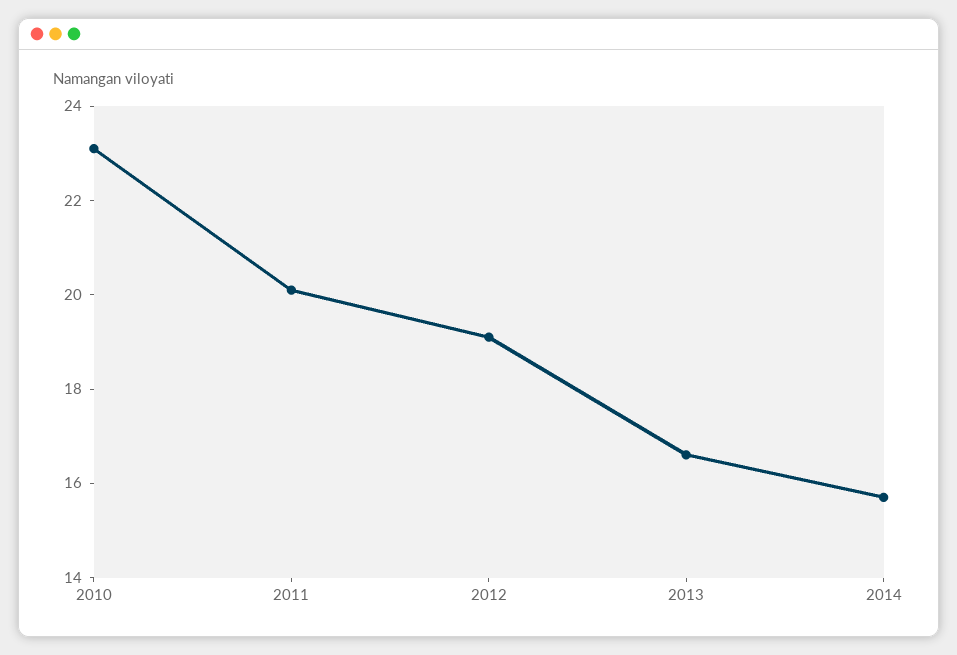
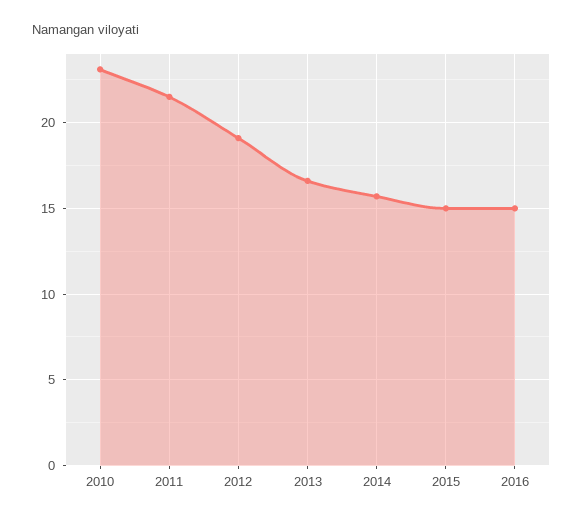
2011: 20 -> 21.5
2015: none -> 15
2016: none -> 15

